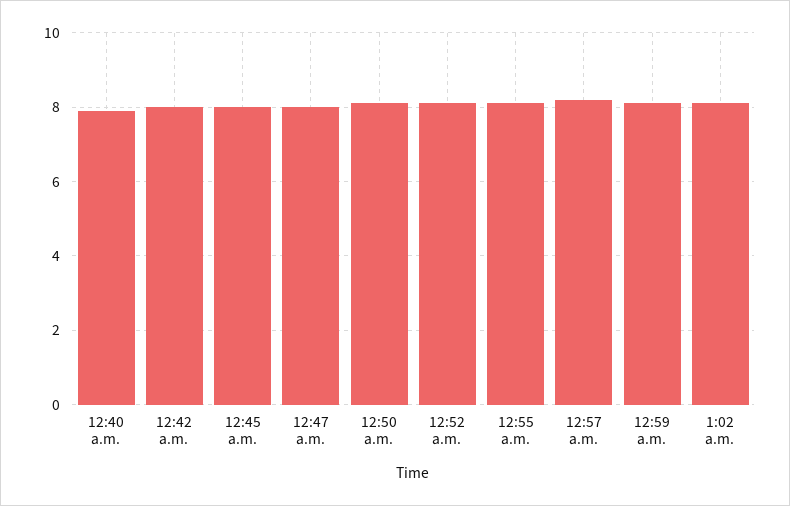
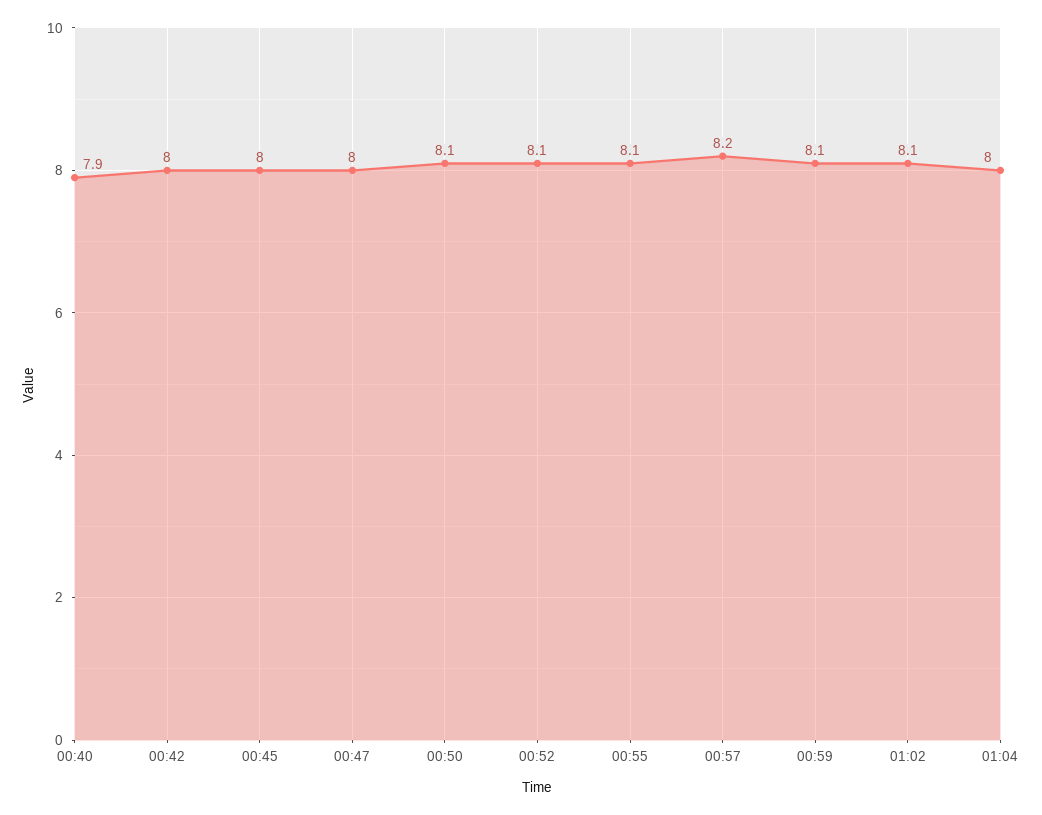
01:04: none -> 8

